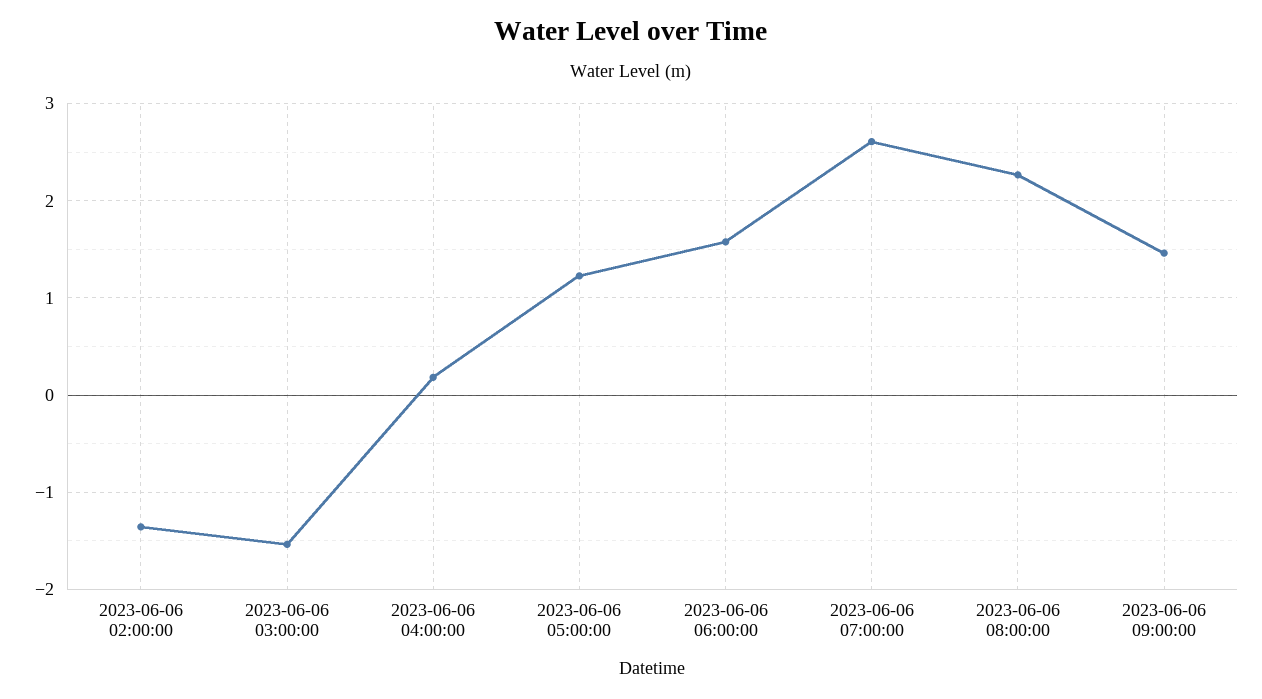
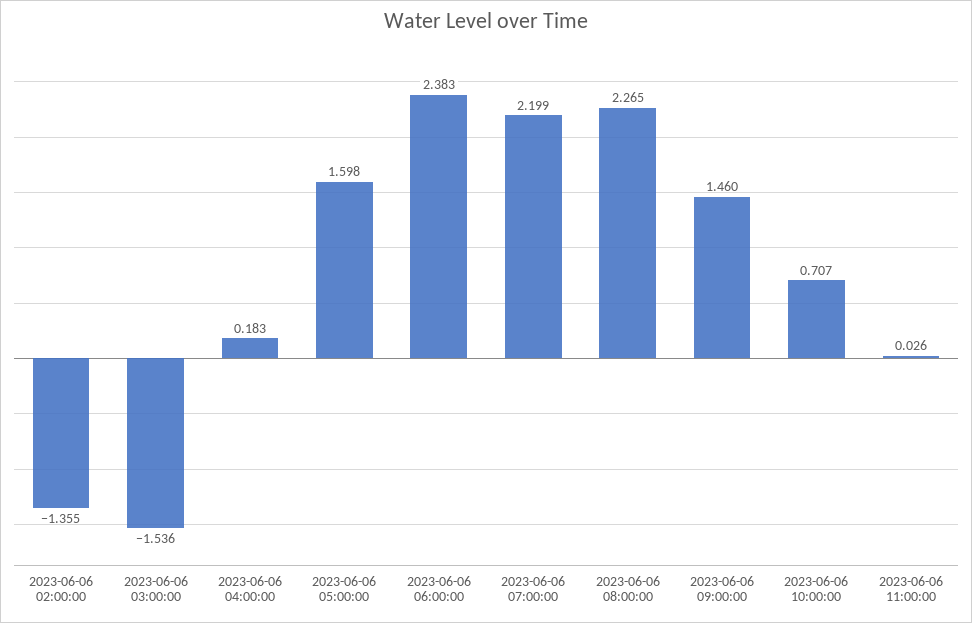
2023-06-06 05:00:00: 1.2 -> 1.598
2023-06-06 06:00:00: 1.6 -> 2.383
2023-06-06 07:00:00: 2.6 -> 2.199
2023-06-06 10:00:00: none -> 0.707
2023-06-06 11:00:00: none -> 0.026

